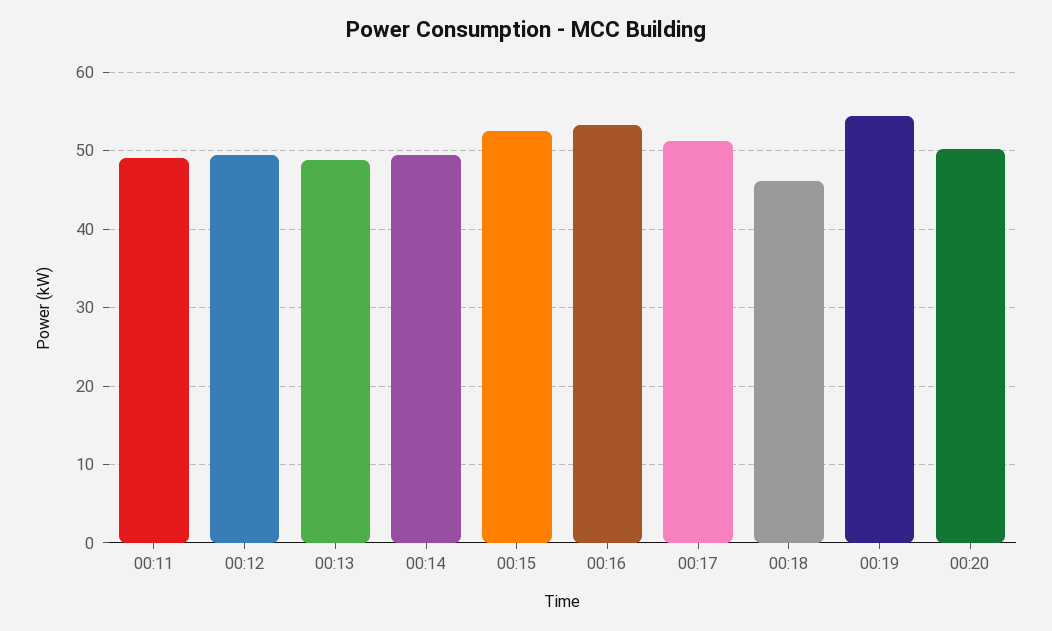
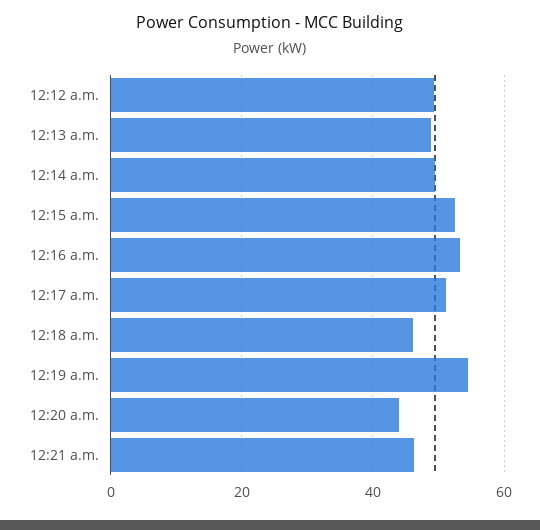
00:11: 49 -> none
00:20: 50 -> 44
12:21 a.m.: none -> 46

